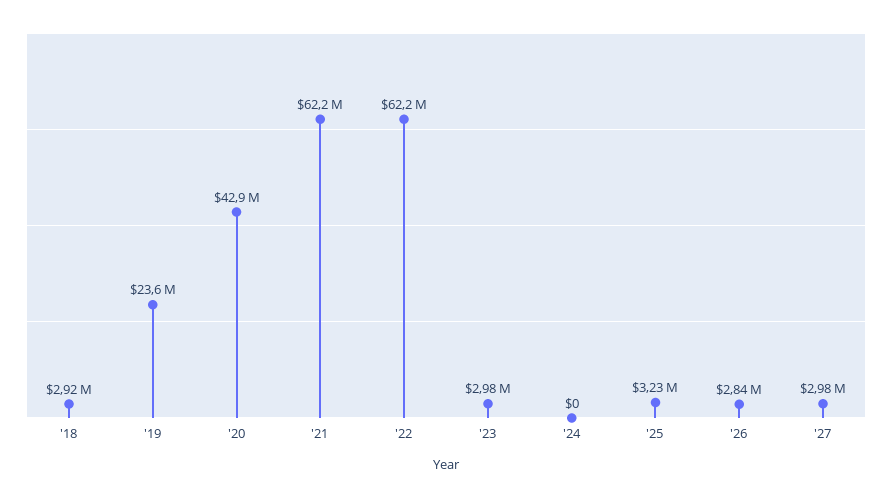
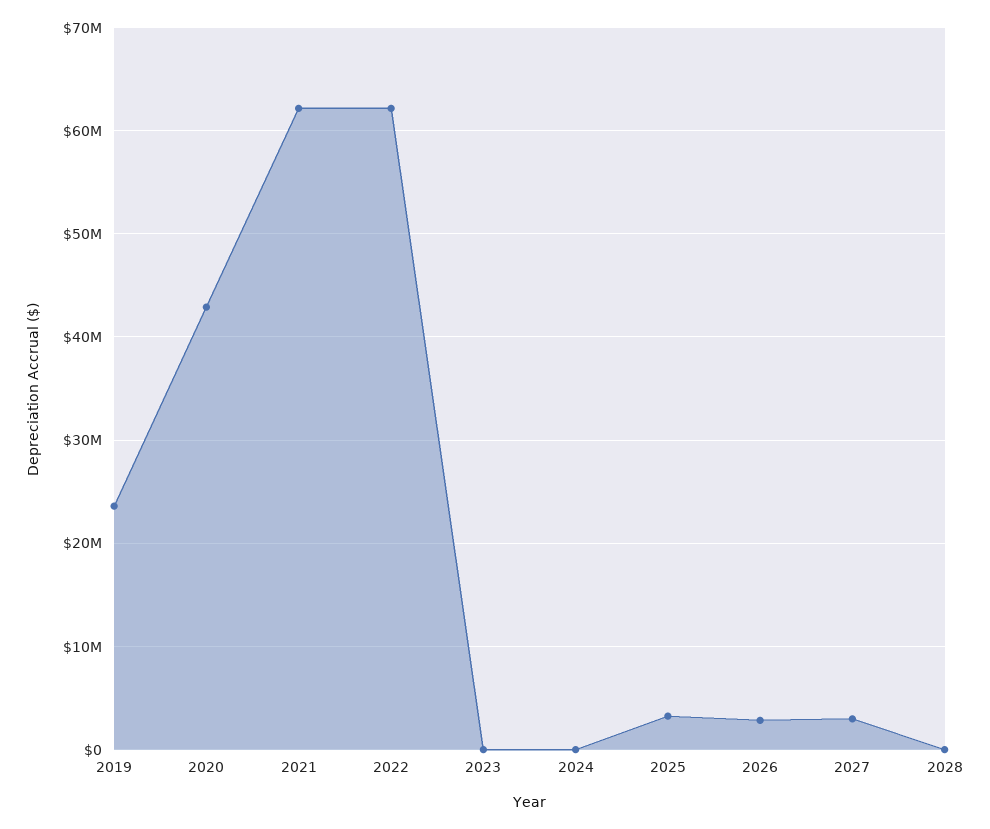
'18: 2920000 -> none
'23: 2980000 -> 0
2028: none -> 0

